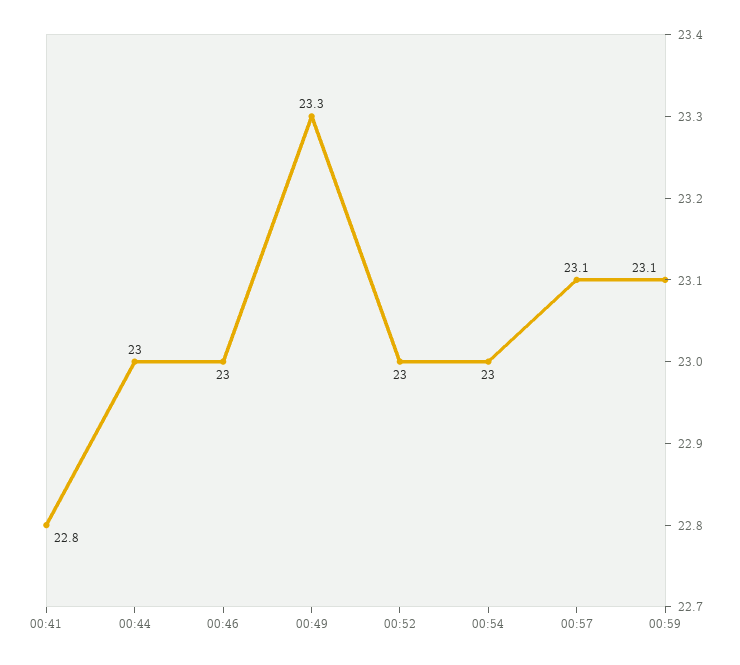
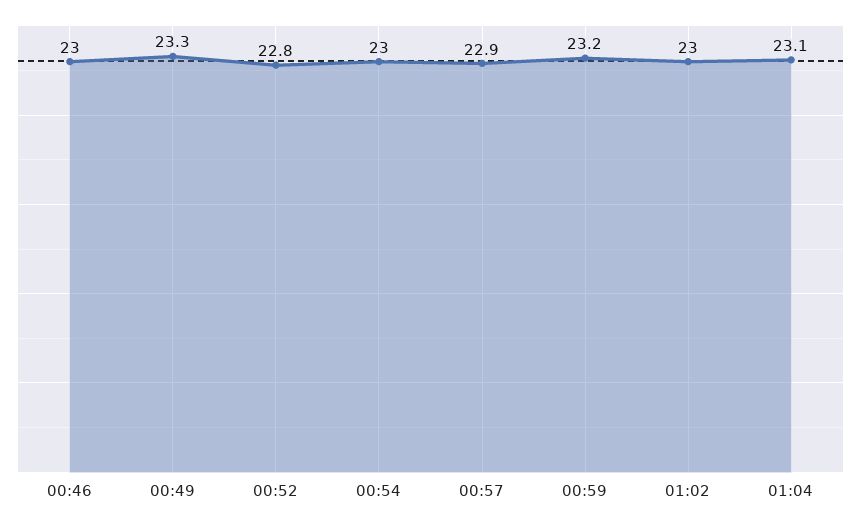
00:41: 22.8 -> none
00:44: 23 -> none
00:52: 23 -> 22.8
00:57: 23.1 -> 22.9
00:59: 23.1 -> 23.2
01:02: none -> 23
01:04: none -> 23.1

